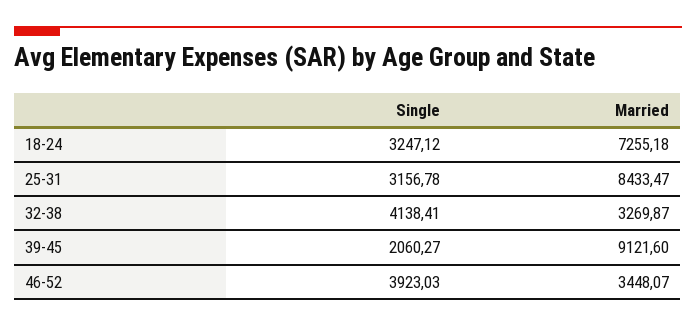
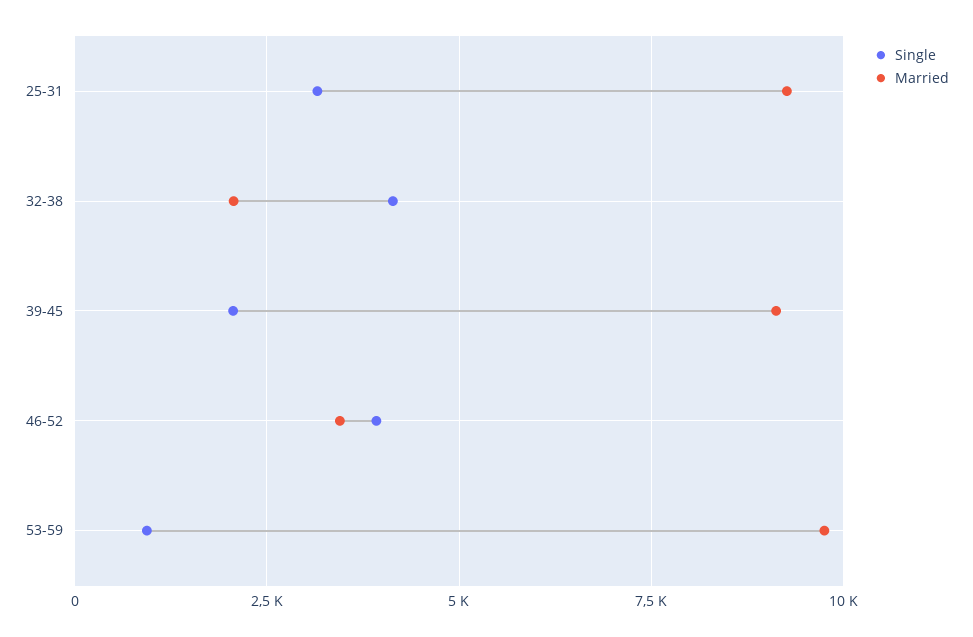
Single, 18-24: 3247.12 -> none
Married, 18-24: 7255.18 -> none
Married, 25-31: 8433.47 -> 9250
Married, 32-38: 3269.87 -> 2000
Single, 53-59: none -> 1000
Married, 53-59: none -> 9750

